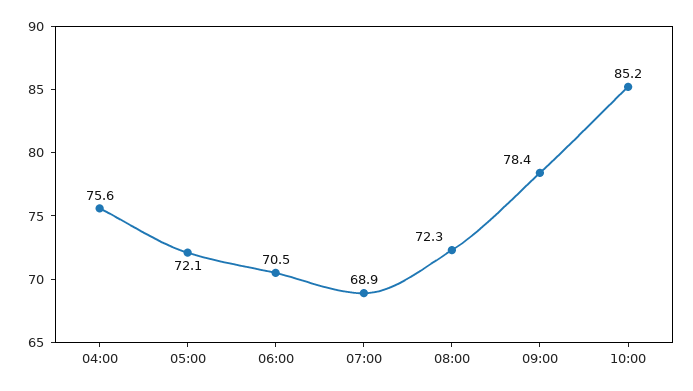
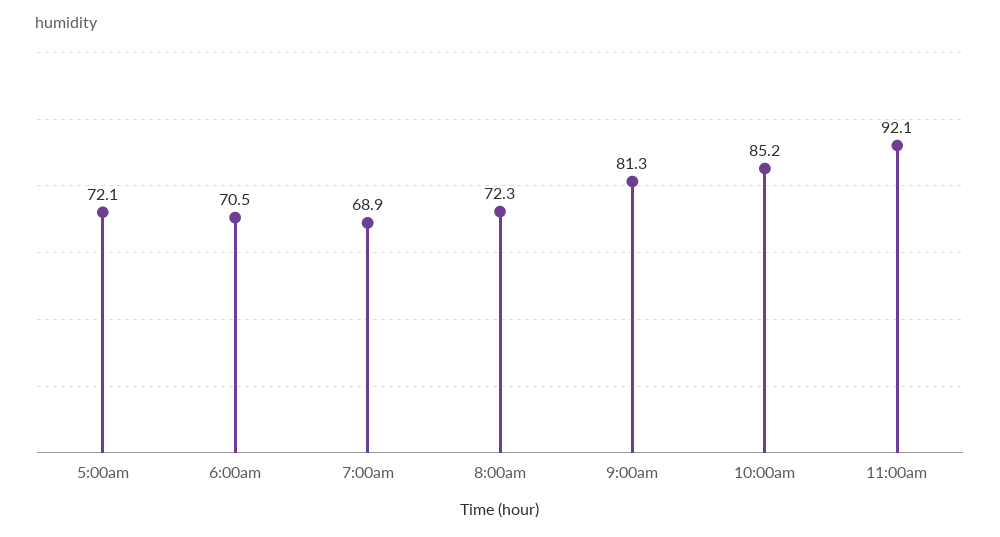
04:00: 75.6 -> none
09:00: 78.4 -> 81.3
11:00am: none -> 92.1

